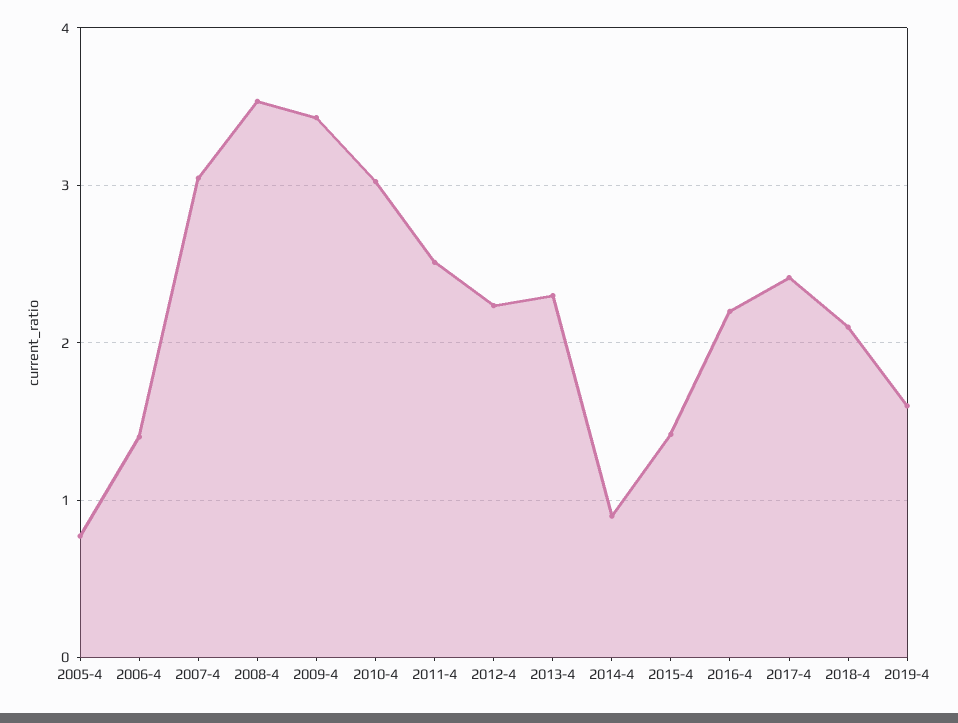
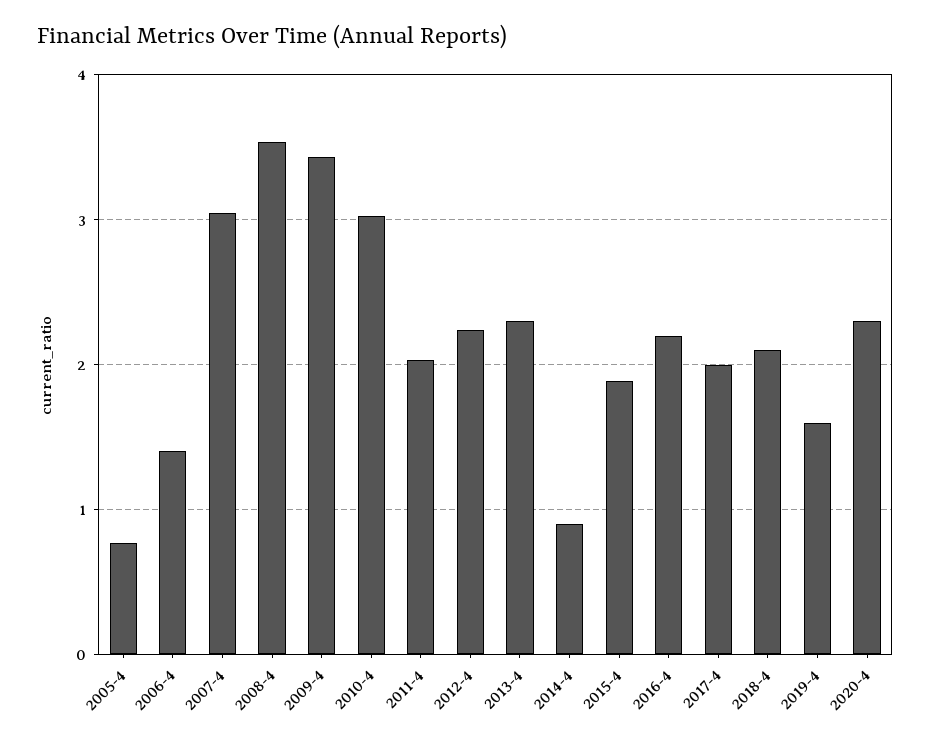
2011-4: 2.5 -> 2
2015-4: 1.4 -> 1.9
2017-4: 2.4 -> 2
2020-4: none -> 2.3

